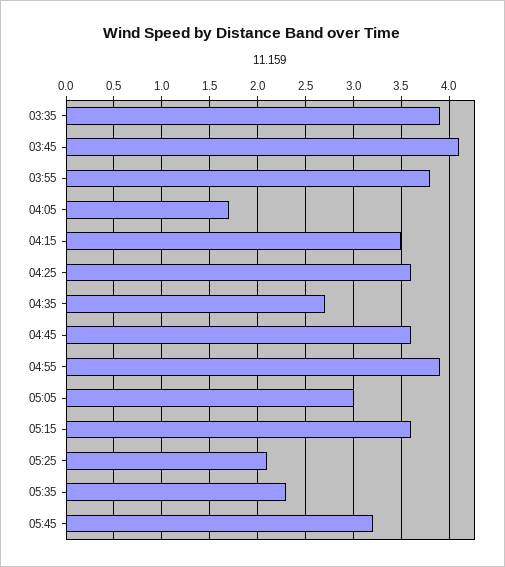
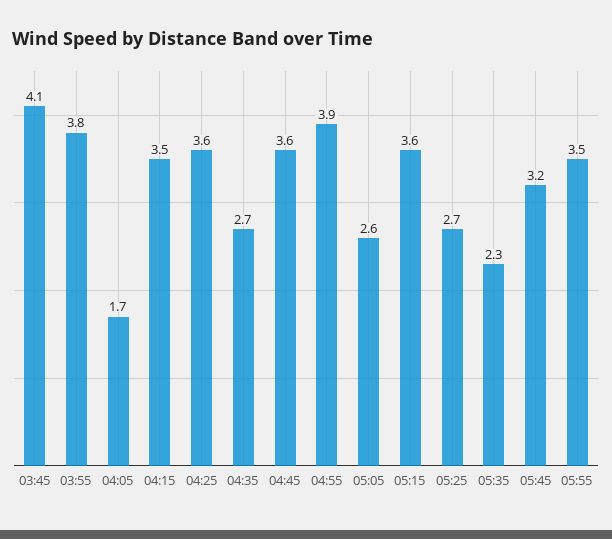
03:35: 3.9 -> none
05:05: 3 -> 2.6
05:25: 2.1 -> 2.7
05:55: none -> 3.5

